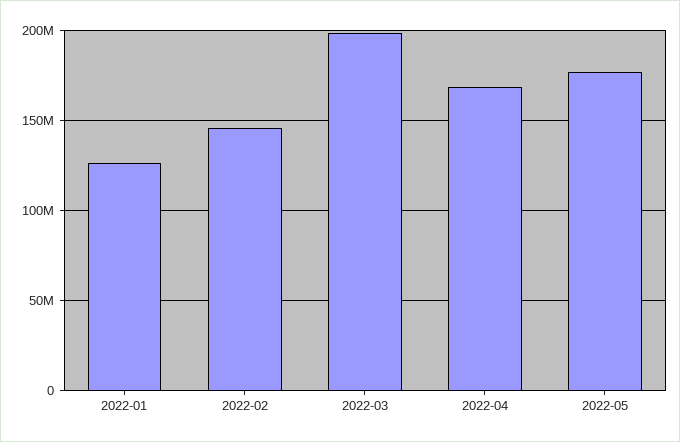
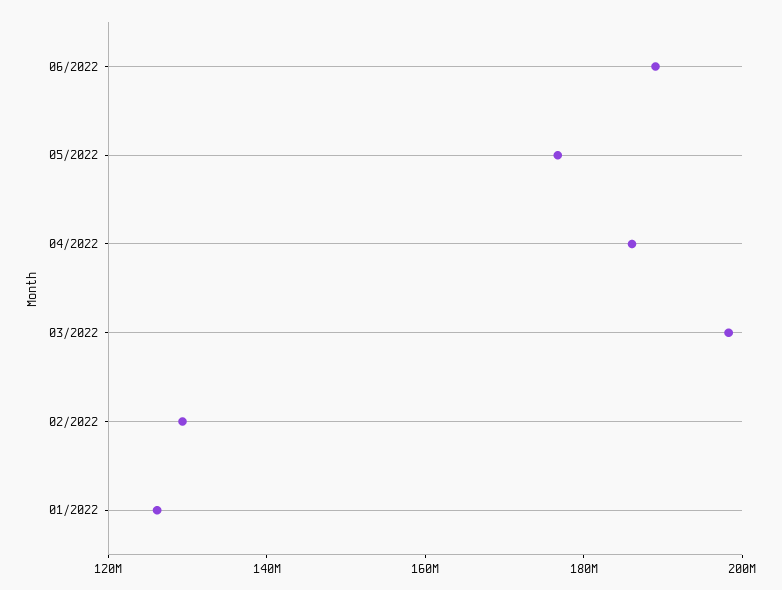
2022-02: 145000000 -> 130000000
2022-04: 170000000 -> 185000000
06/2022: none -> 190000000

